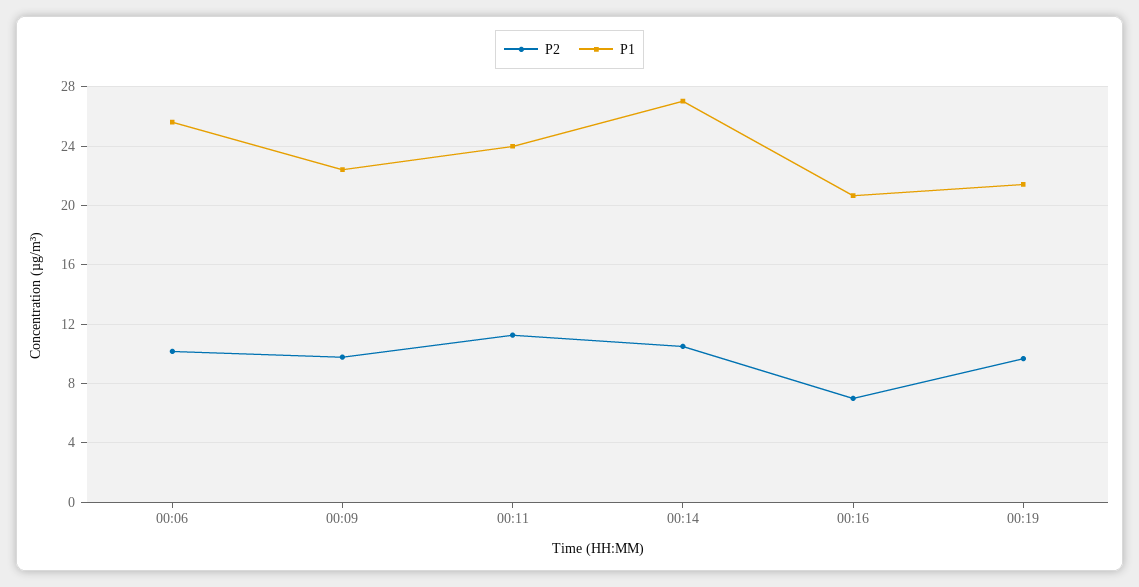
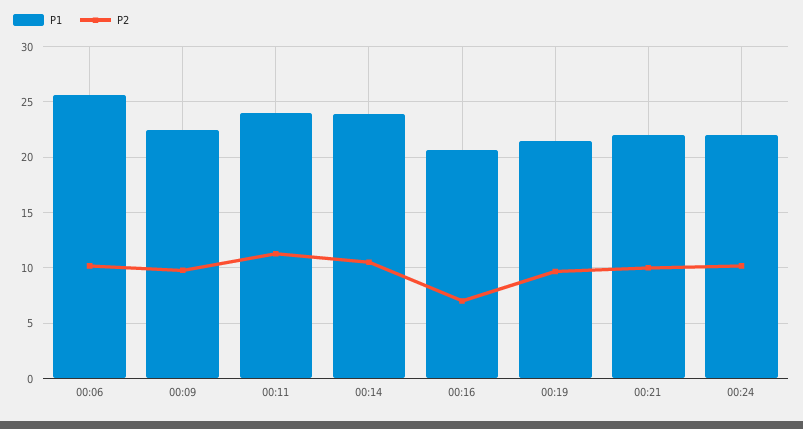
P1, 00:14: 27 -> 24
P1, 00:21: none -> 22
P2, 00:21: none -> 10
P1, 00:24: none -> 22
P2, 00:24: none -> 10

